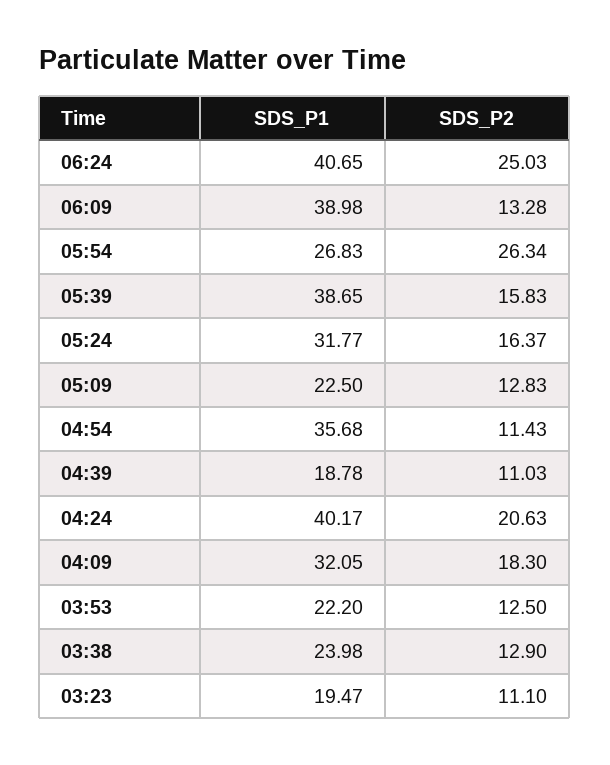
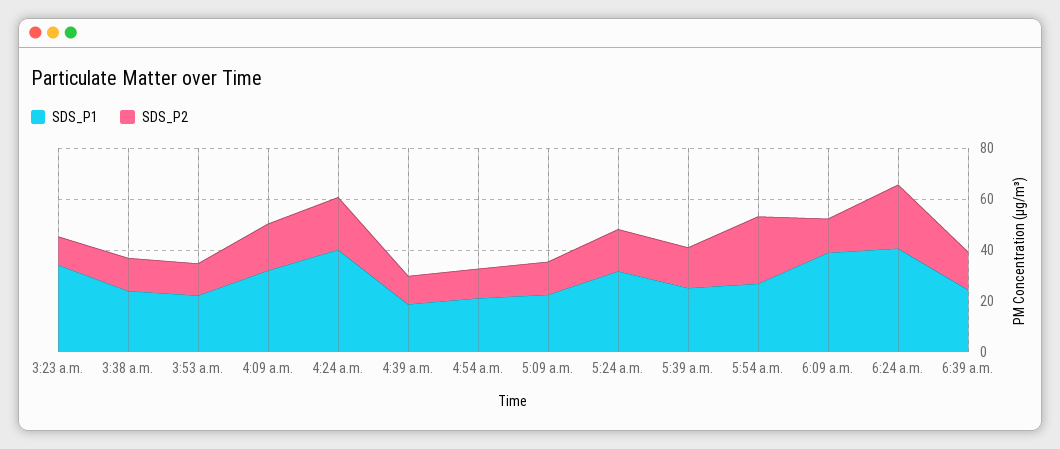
SDS_P1, 05:39: 38.65 -> 25
SDS_P1, 04:54: 35.68 -> 20
SDS_P1, 03:23: 19.47 -> 35
SDS_P1, 6:39 a.m.: none -> 25
SDS_P2, 6:39 a.m.: none -> 15

